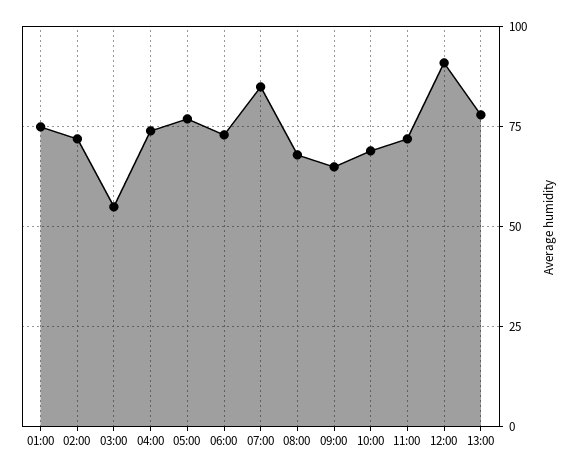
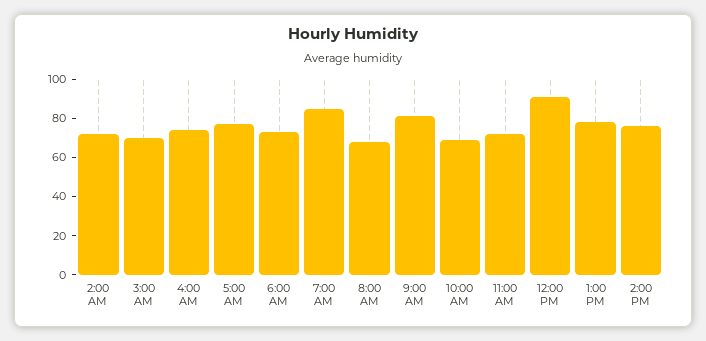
01:00: 75 -> none
03:00: 55 -> 70
09:00: 65 -> 80
2:00 PM: none -> 75

